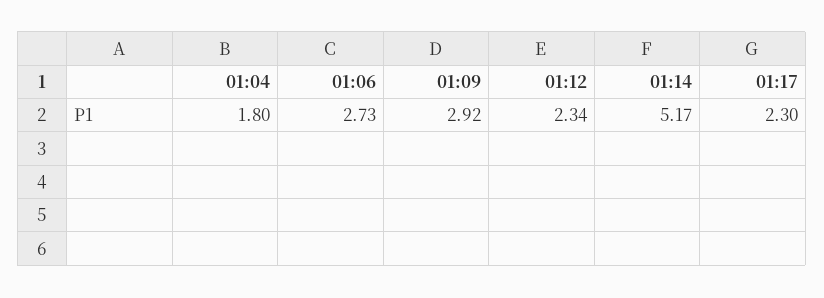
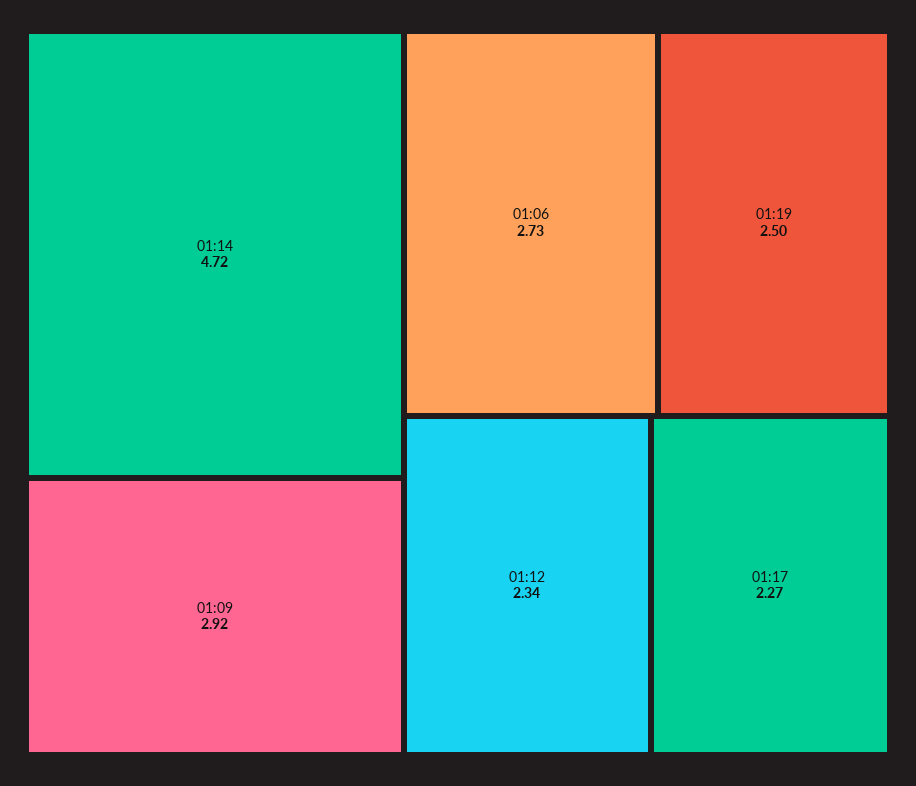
01:04: 1.8 -> none
01:14: 5.17 -> 4.72
01:17: 2.3 -> 2.27
01:19: none -> 2.5

